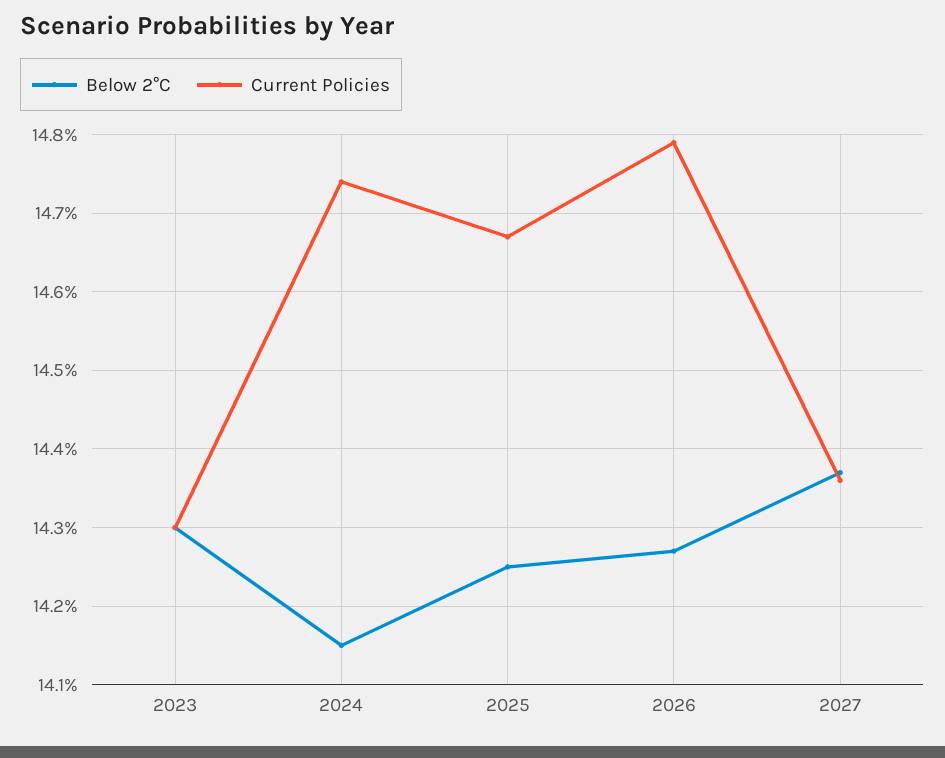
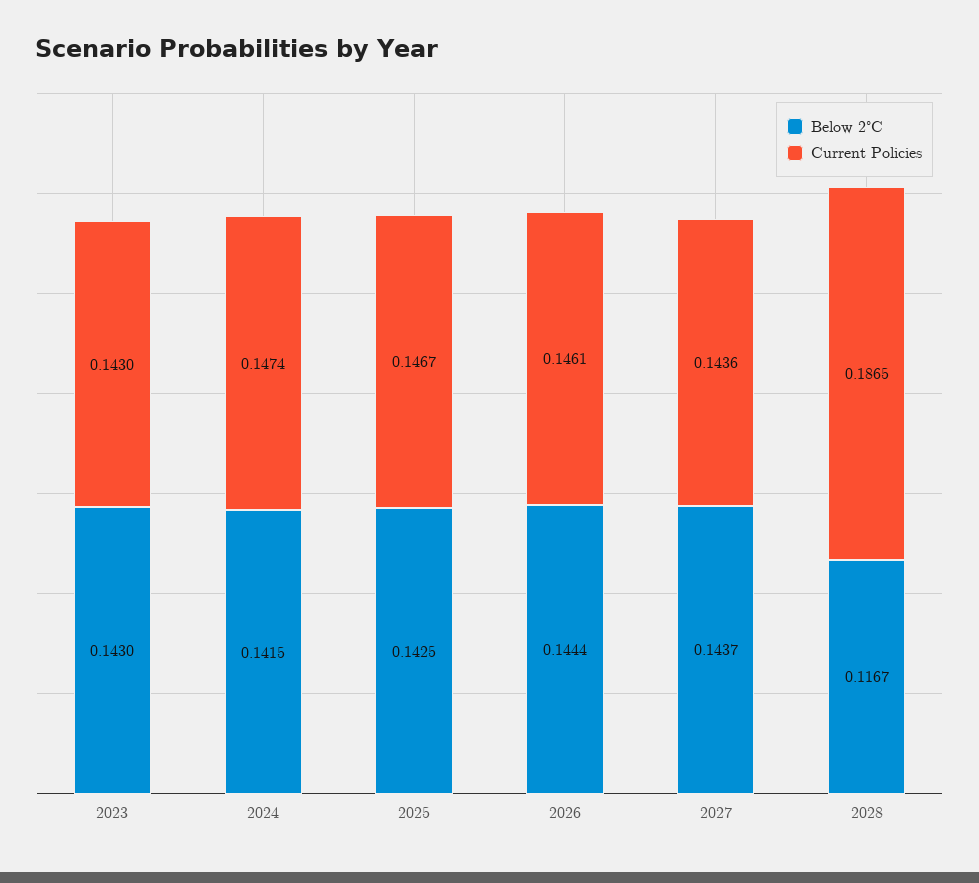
Below 2°C, 2026: 0.1427 -> 0.1444
Current Policies, 2026: 0.1479 -> 0.1461
Below 2°C, 2028: none -> 0.1167
Current Policies, 2028: none -> 0.1865

